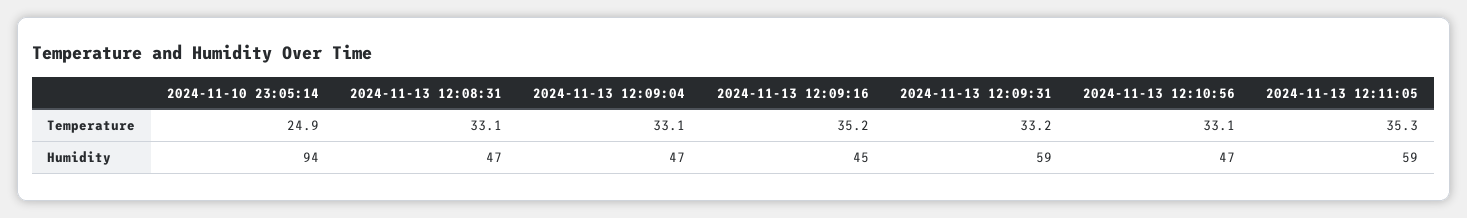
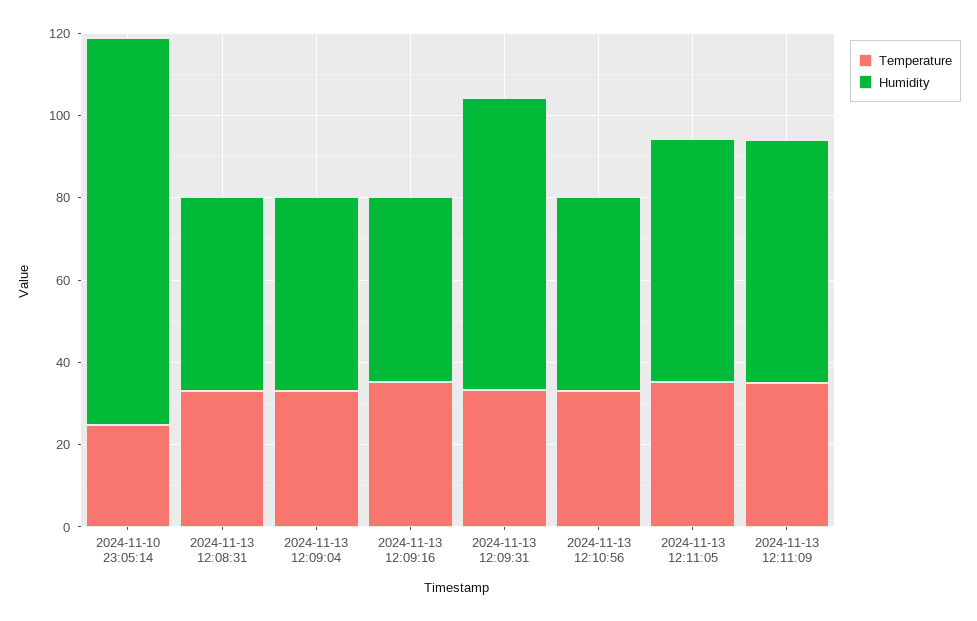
Humidity, 2024-11-13 12:09:31: 59 -> 70
Temperature, 2024-11-13 12:11:09: none -> 35
Humidity, 2024-11-13 12:11:09: none -> 60

